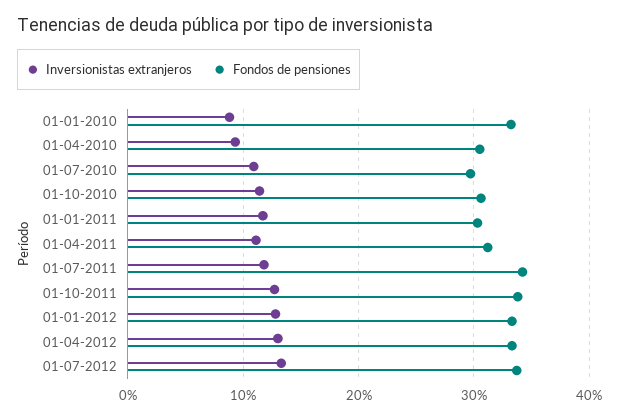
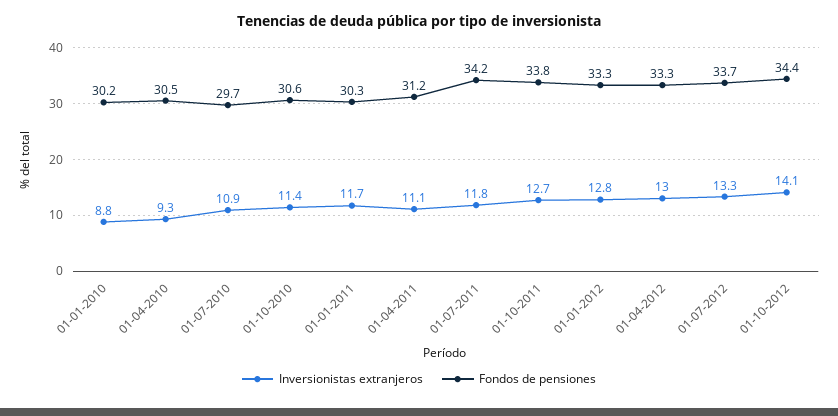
Fondos de pensiones, 01-01-2010: 33 -> 30.2
Inversionistas extranjeros, 01-10-2012: none -> 14.1
Fondos de pensiones, 01-10-2012: none -> 34.4

